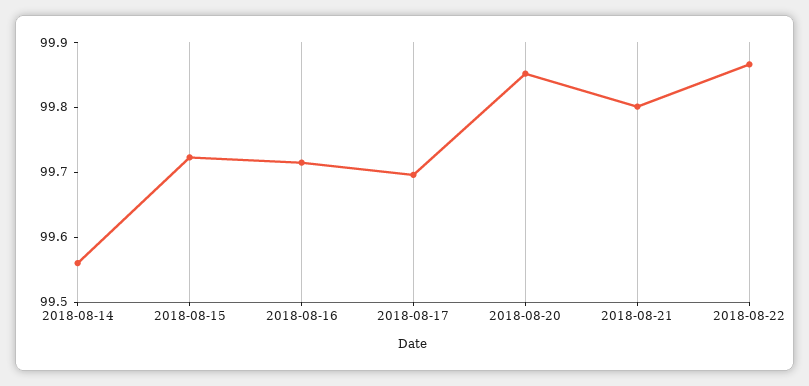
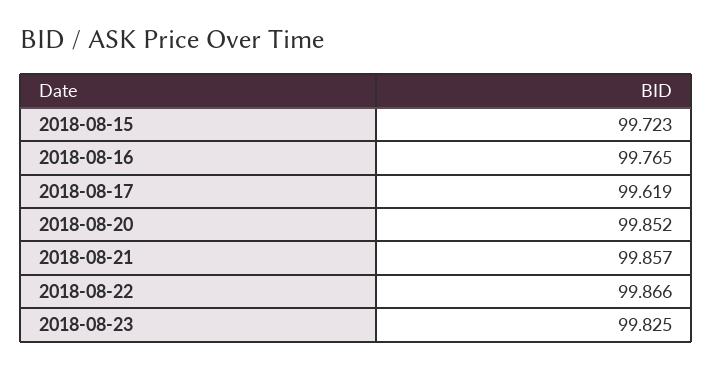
2018-08-14: 99.56 -> none
2018-08-16: 99.72 -> 99.765
2018-08-17: 99.7 -> 99.619
2018-08-21: 99.8 -> 99.857
2018-08-23: none -> 99.825

